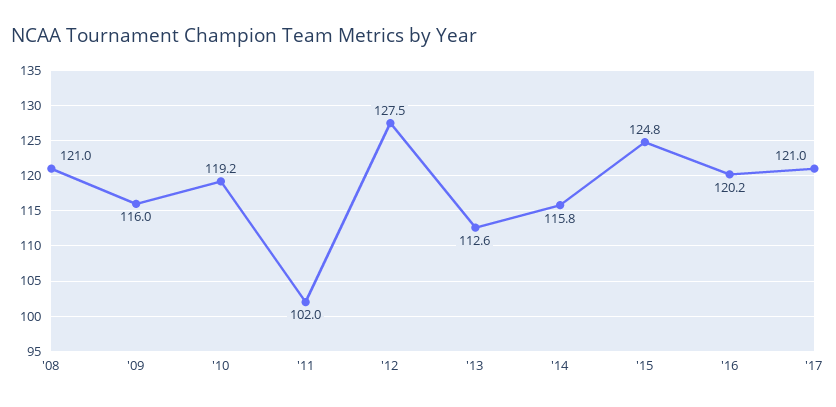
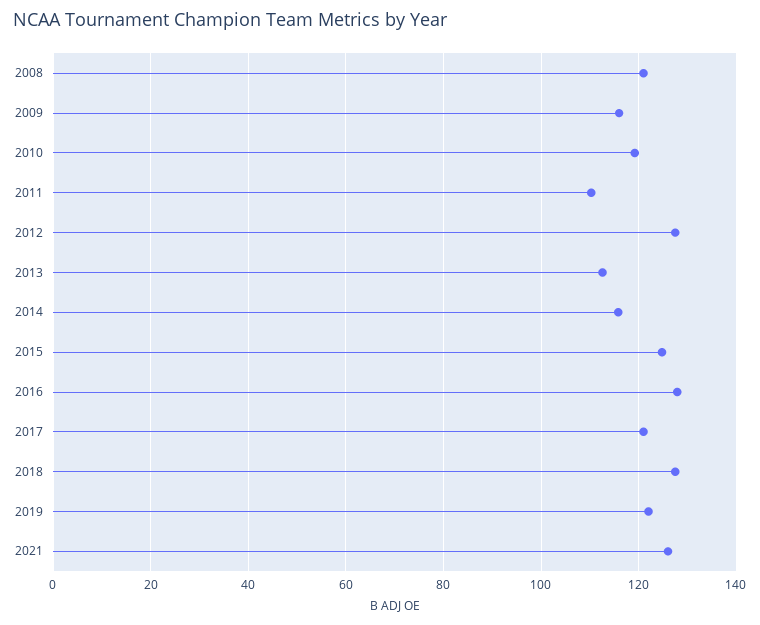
'11: 102 -> 110
'16: 120.2 -> 128
2018: none -> 128
2019: none -> 122
2021: none -> 126

